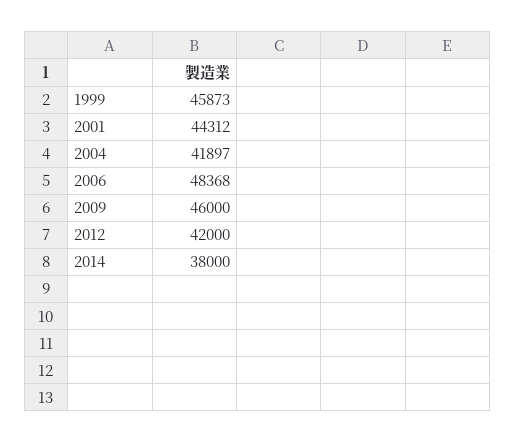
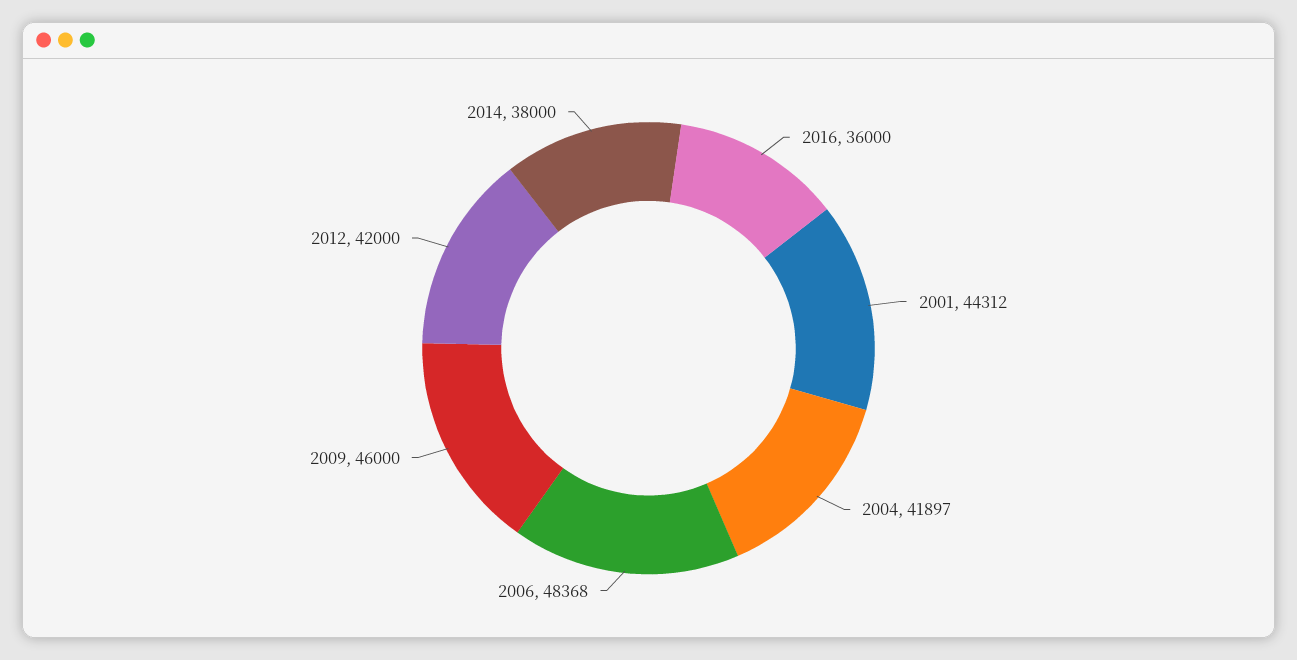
1999: 45873 -> none
2016: none -> 36000

